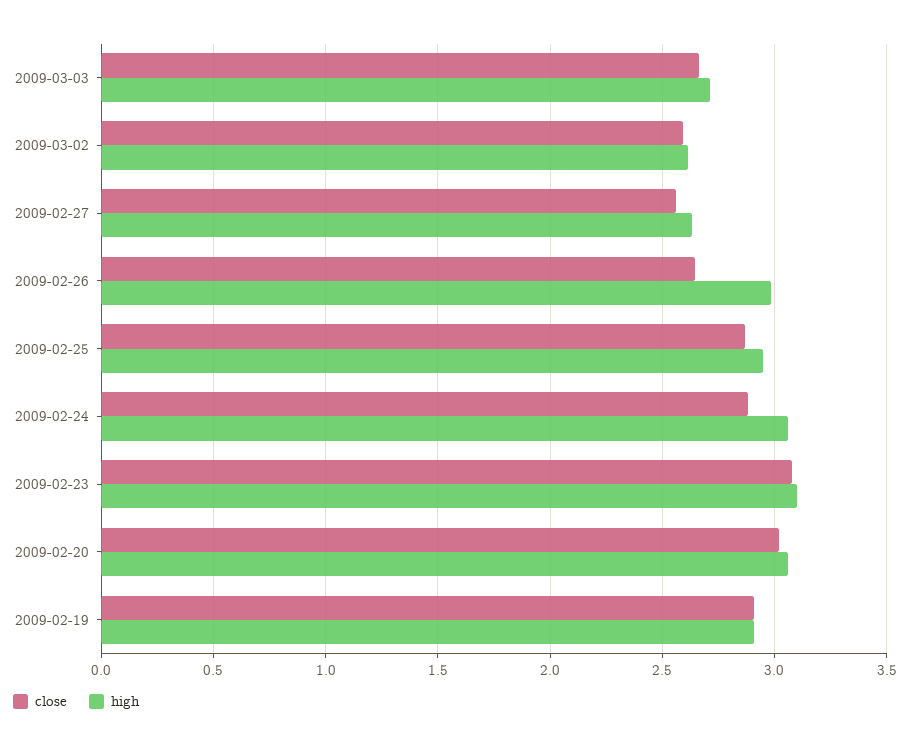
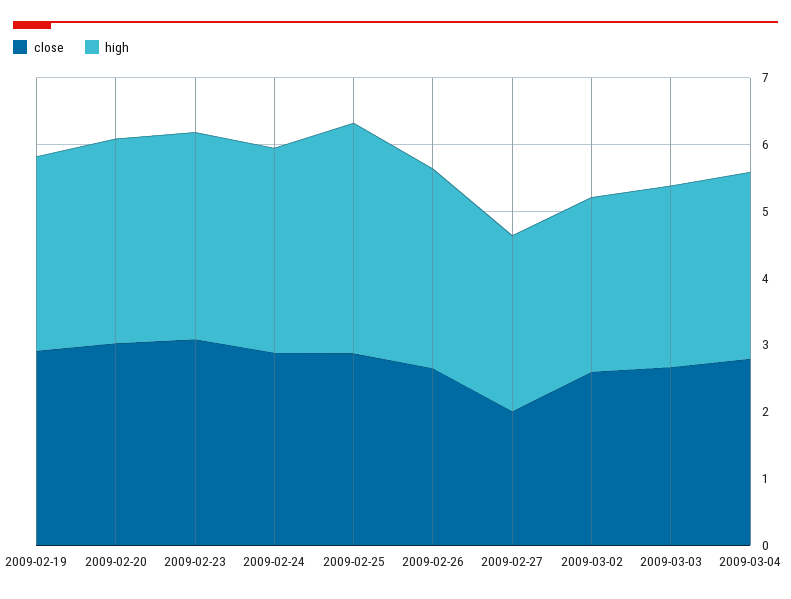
close, 2009-02-27: 2.55 -> 2
high, 2009-02-25: 2.95 -> 3.4
close, 2009-03-04: none -> 2.8
high, 2009-03-04: none -> 2.8

